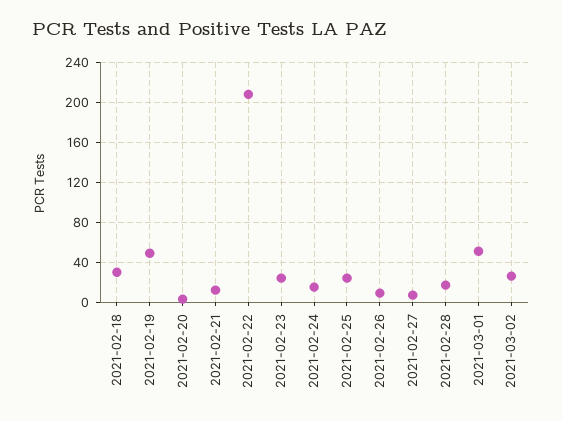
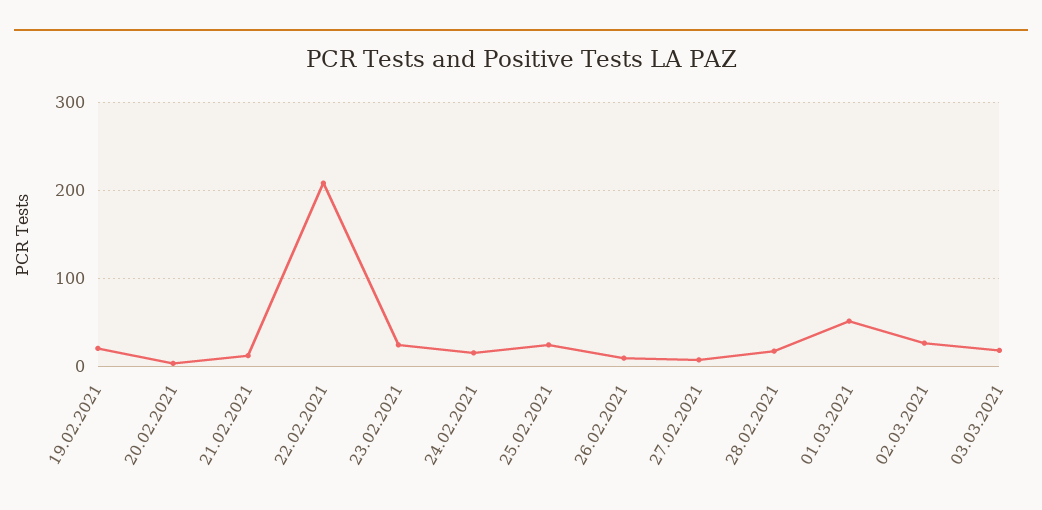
2021-02-18: 30 -> none
2021-02-19: 50 -> 20
03.03.2021: none -> 20

